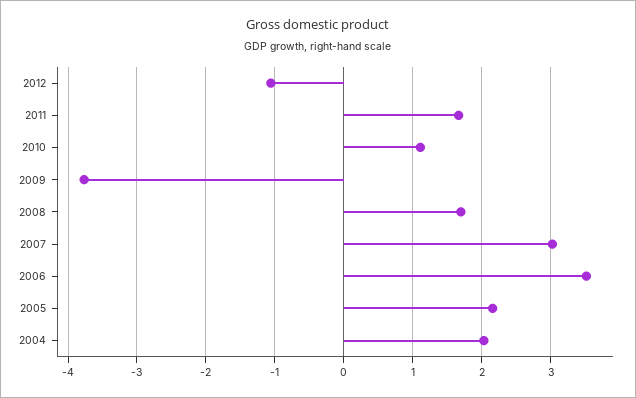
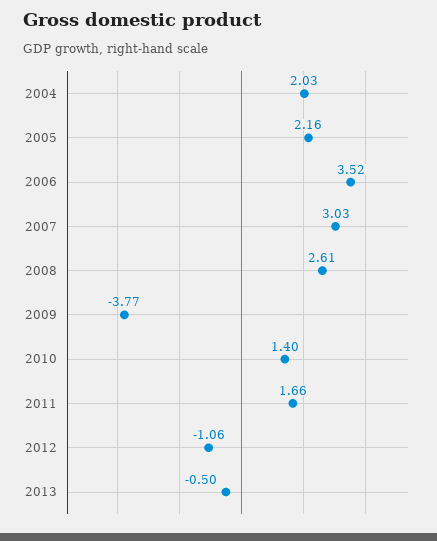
2010: 1.1 -> 1.4
2008: 1.7 -> 2.61
2013: none -> -0.5

